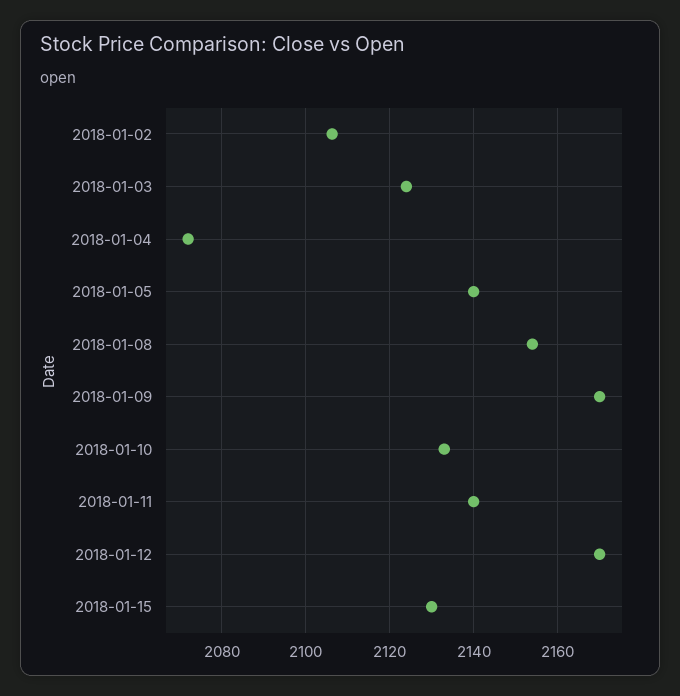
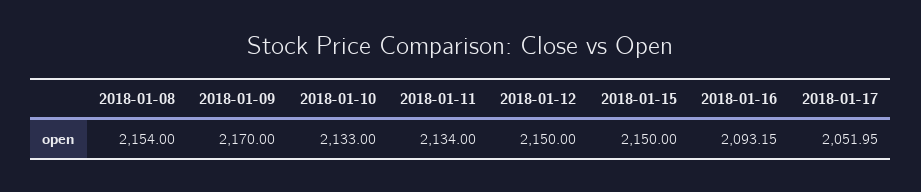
2018-01-02: 2106 -> none
2018-01-03: 2124 -> none
2018-01-04: 2072 -> none
2018-01-05: 2140 -> none
2018-01-11: 2140 -> 2134
2018-01-12: 2170 -> 2150
2018-01-15: 2130 -> 2150
2018-01-16: none -> 2093.15
2018-01-17: none -> 2051.95

